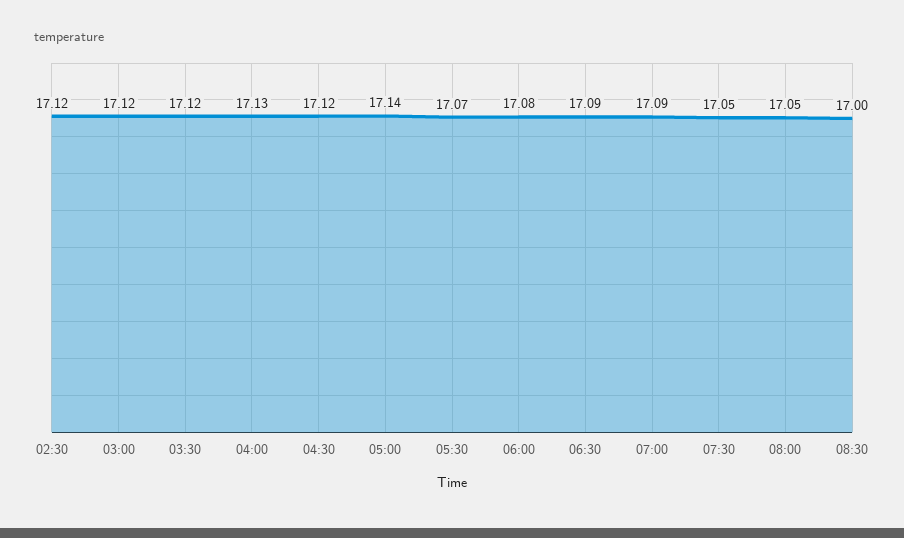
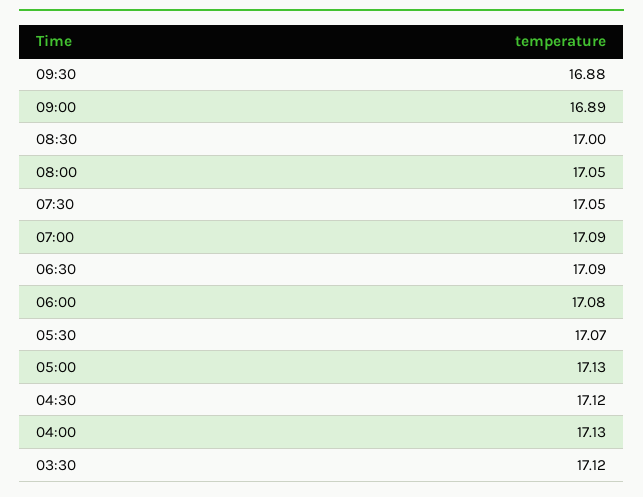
02:30: 17.12 -> none
03:00: 17.12 -> none
05:00: 17.14 -> 17.13
09:30: none -> 16.88
09:00: none -> 16.89

